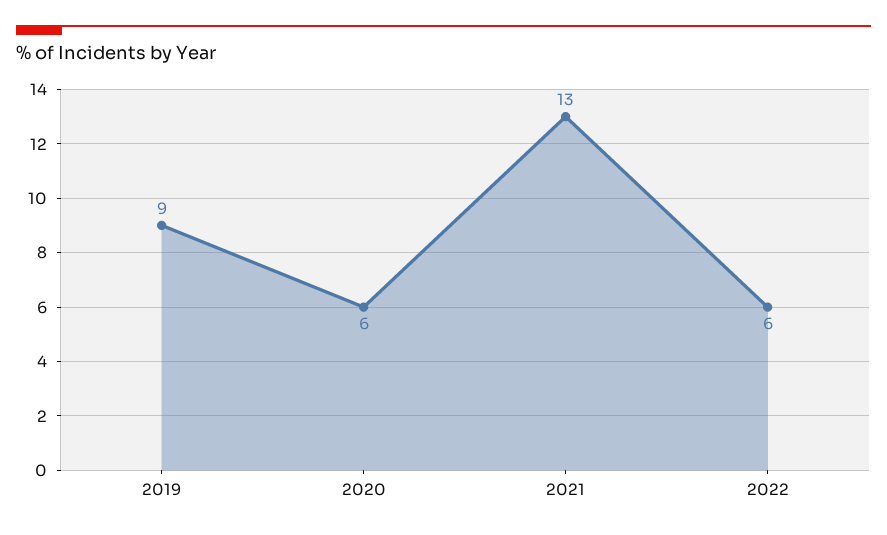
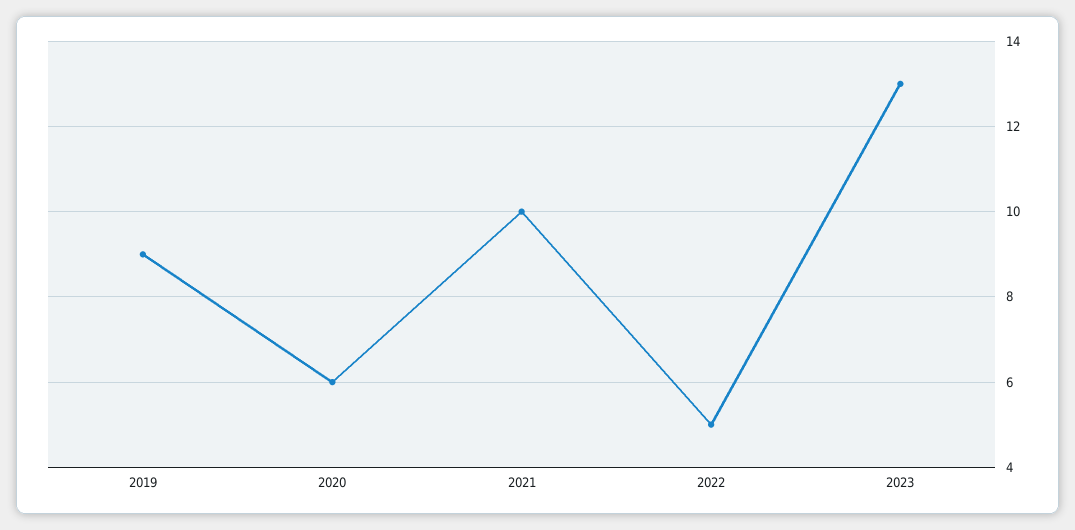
2021: 13 -> 10
2022: 6 -> 5
2023: none -> 13

